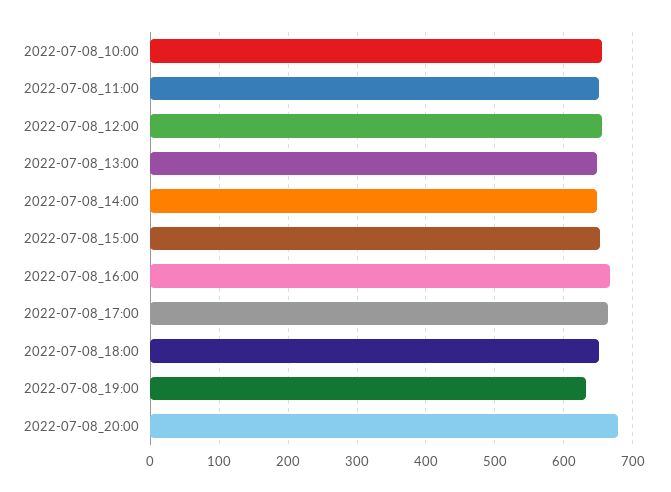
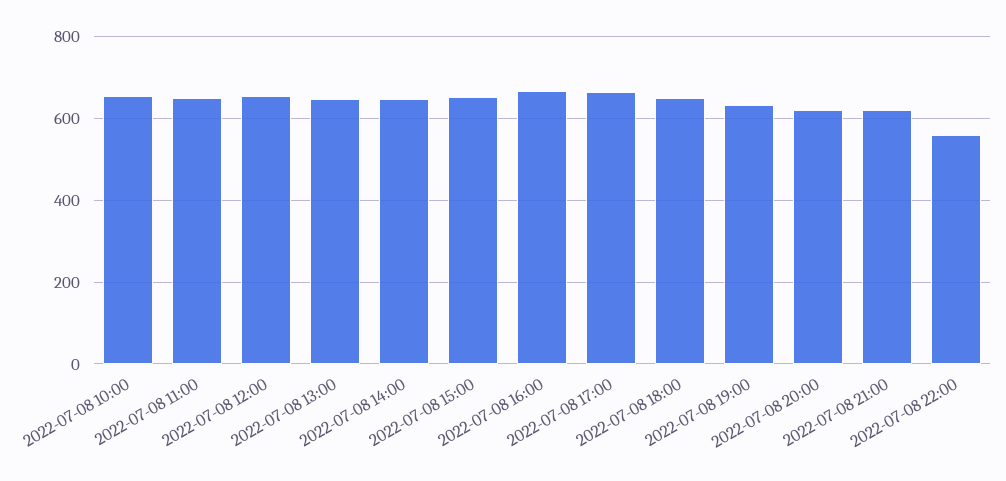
2022-07-08_20:00: 680 -> 620
2022-07-08 21:00: none -> 620
2022-07-08 22:00: none -> 560

